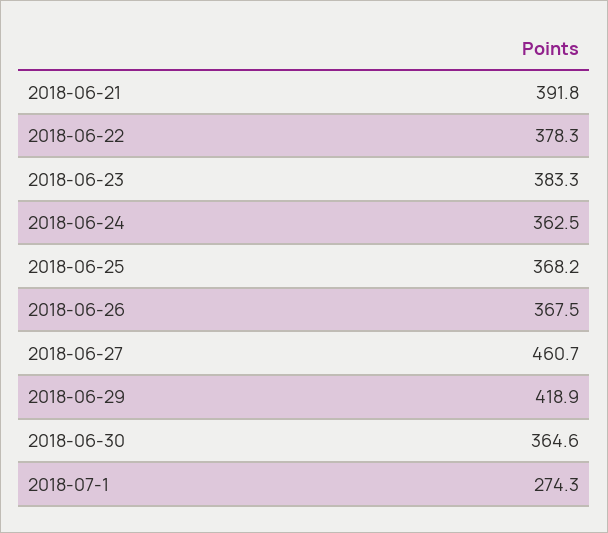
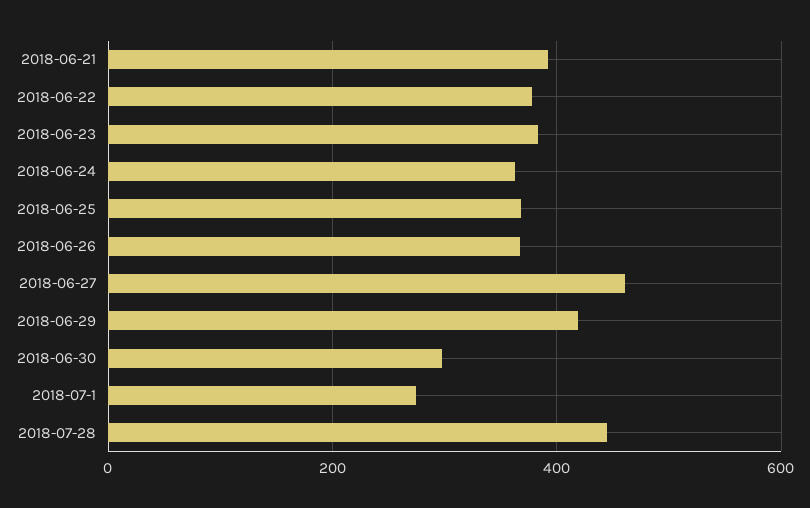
2018-06-30: 364.6 -> 300
2018-07-28: none -> 440

